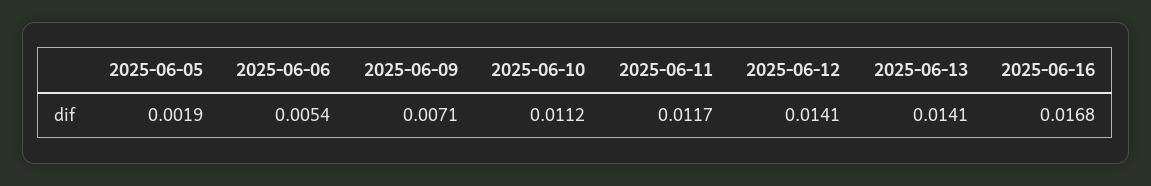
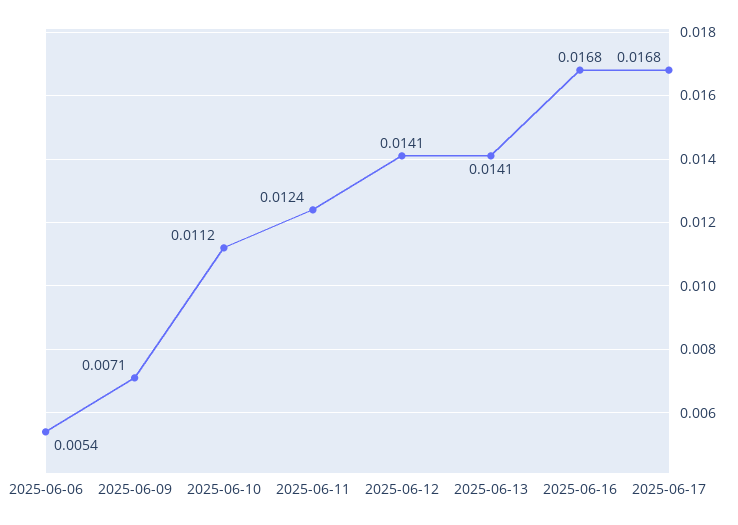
2025-06-05: 0.0019 -> none
2025-06-11: 0.0117 -> 0.0124
2025-06-17: none -> 0.0168

